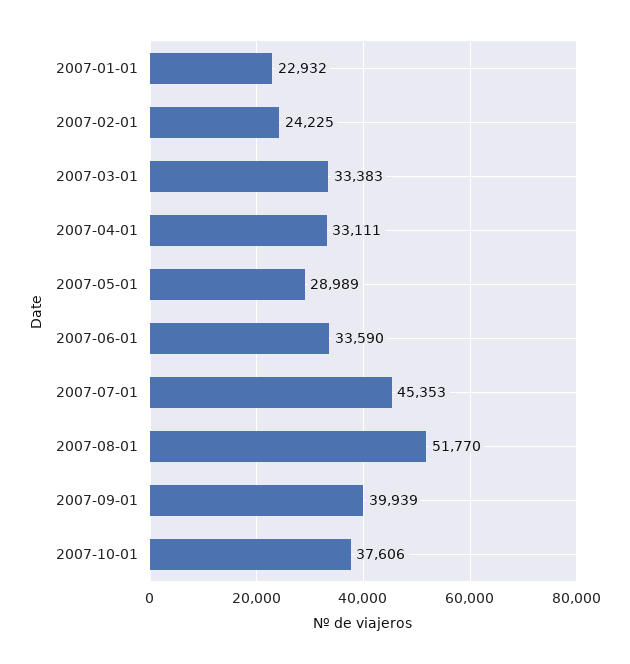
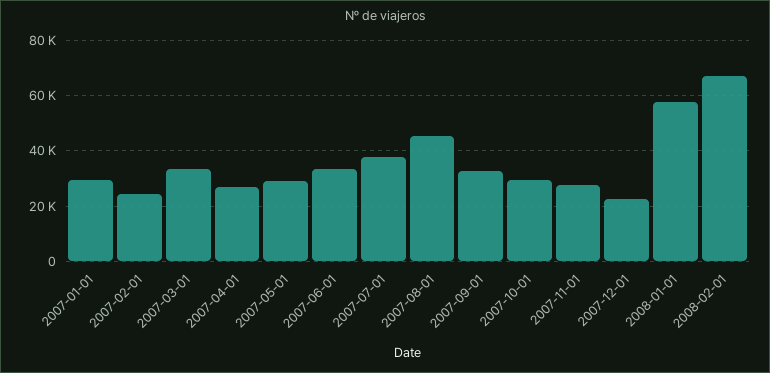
2007-01-01: 22932 -> 30000
2007-04-01: 33111 -> 27500
2007-07-01: 45353 -> 37500
2007-08-01: 51770 -> 45000
2007-09-01: 39939 -> 32500
2007-10-01: 37606 -> 30000
2007-11-01: none -> 27500
2007-12-01: none -> 22500
2008-01-01: none -> 57500
2008-02-01: none -> 67500

